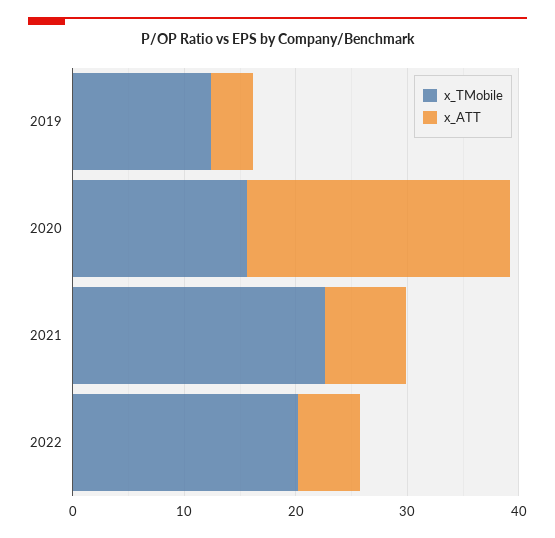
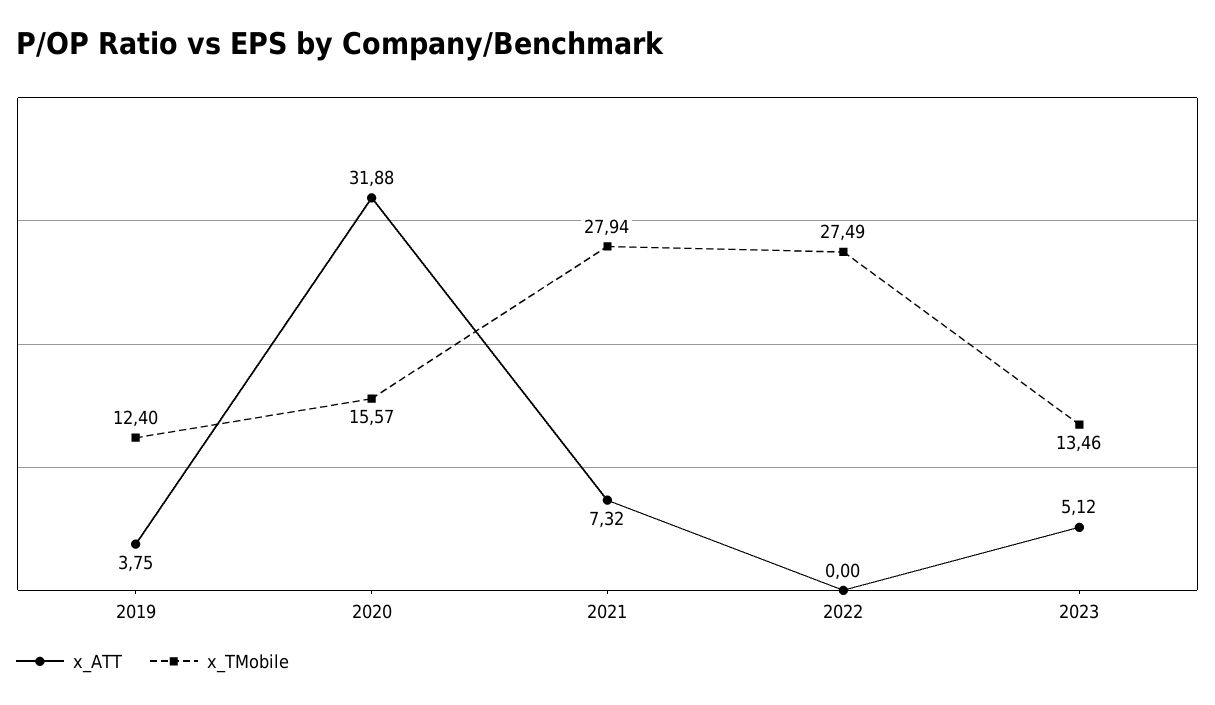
x_ATT, 2020: 24 -> 31.88
x_TMobile, 2021: 22 -> 27.94
x_TMobile, 2022: 20 -> 27.49
x_ATT, 2022: 6 -> 0
x_ATT, 2023: none -> 5.12
x_TMobile, 2023: none -> 13.46

